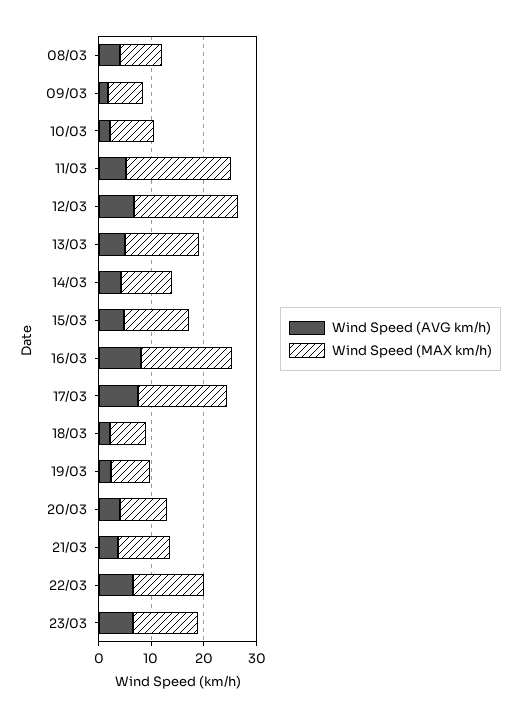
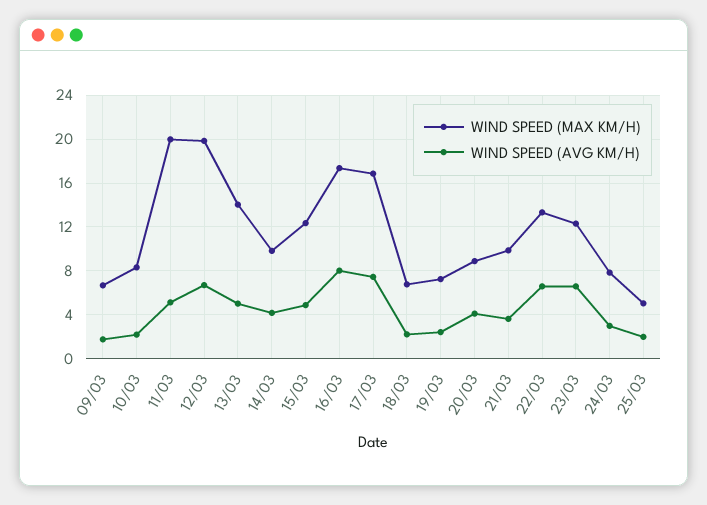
Wind Speed (AVG km/h), 08/03: 4 -> none
Wind Speed (MAX km/h), 08/03: 8 -> none
Wind Speed (MAX km/h), 24/03: none -> 8
Wind Speed (AVG km/h), 24/03: none -> 3
Wind Speed (MAX km/h), 25/03: none -> 5
Wind Speed (AVG km/h), 25/03: none -> 2

